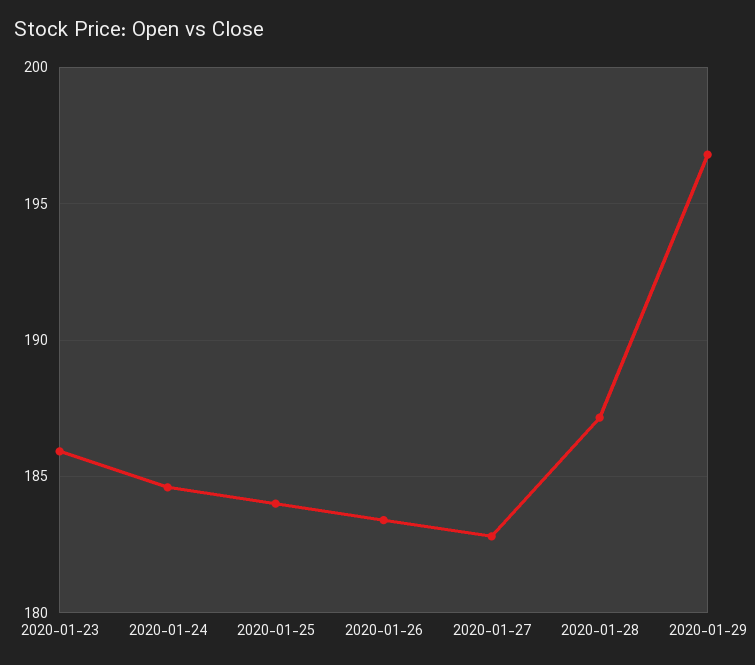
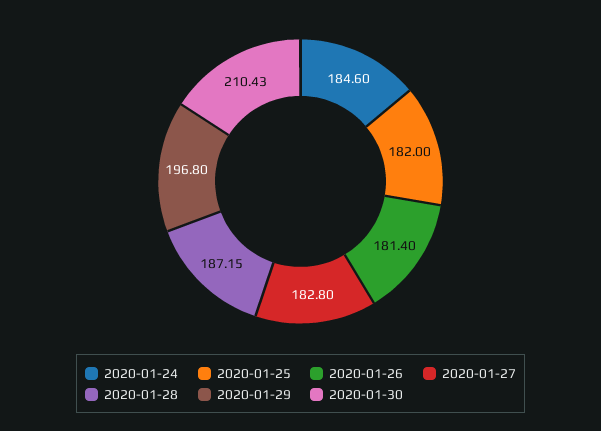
2020-01-23: 186 -> none
2020-01-25: 184 -> 182
2020-01-26: 183.5 -> 181.4
2020-01-30: none -> 210.43

